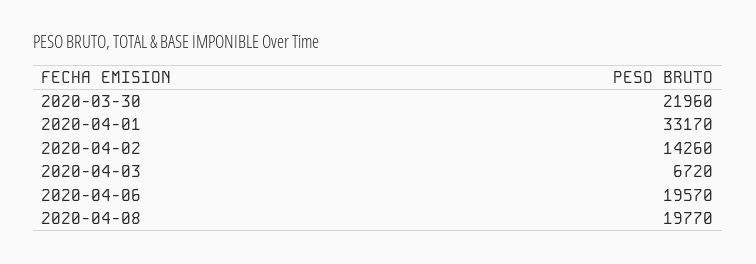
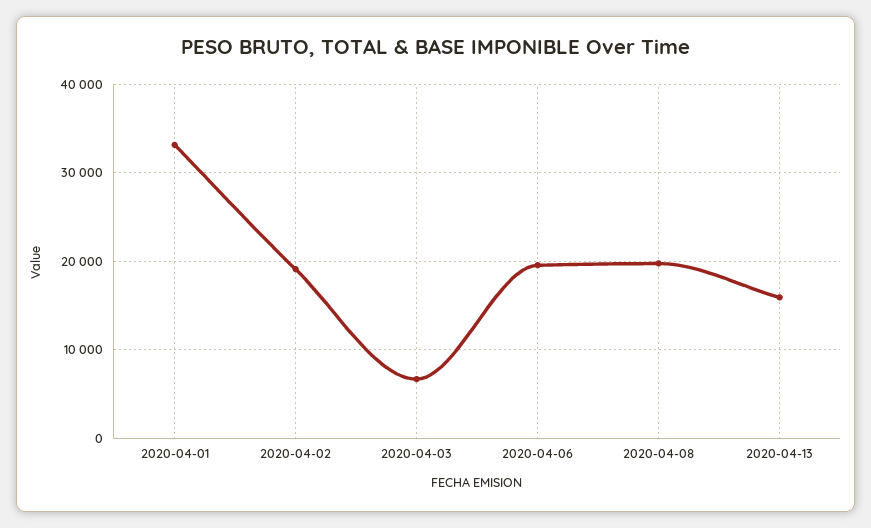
2020-03-30: 21960 -> none
2020-04-02: 14260 -> 19000
2020-04-13: none -> 16000

